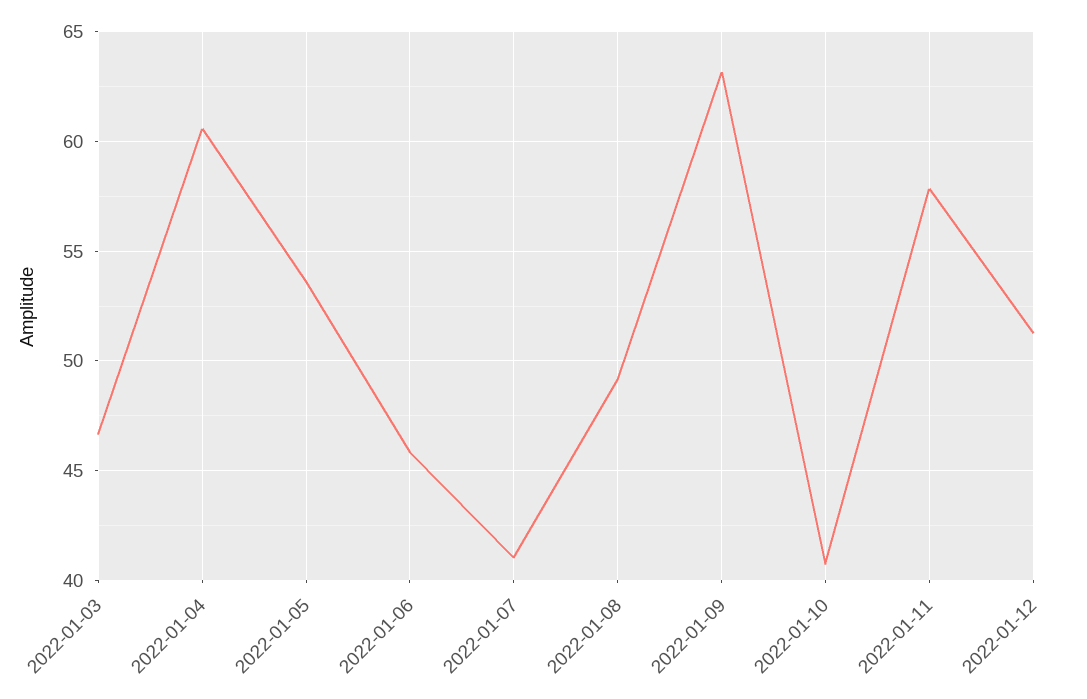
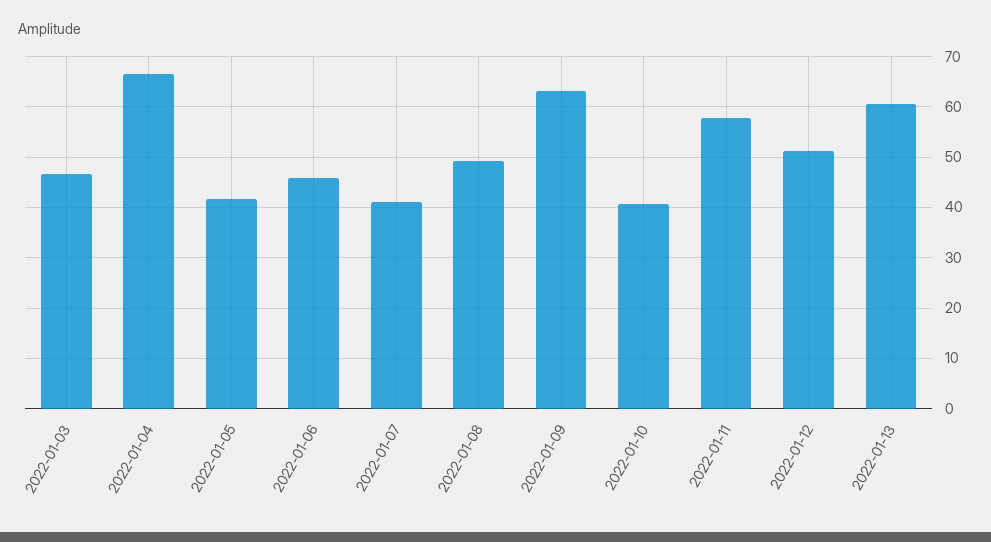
2022-01-04: 60.5 -> 66
2022-01-05: 53.5 -> 42
2022-01-13: none -> 60

